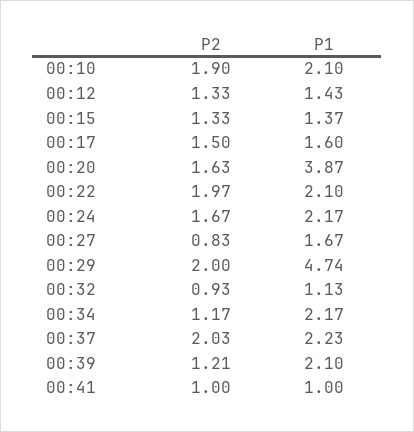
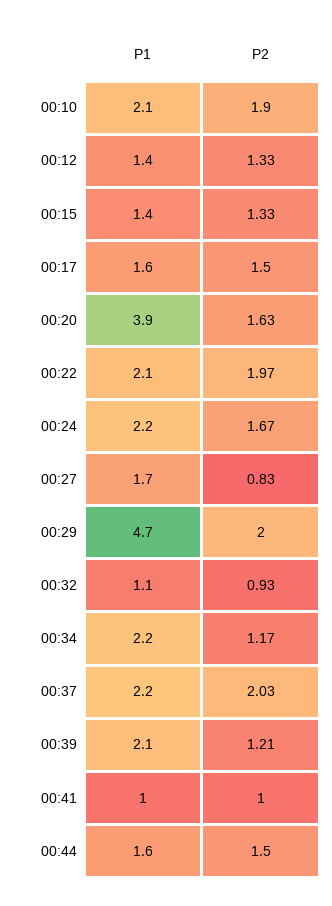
P1, 00:44: none -> 1.6
P2, 00:44: none -> 1.5

